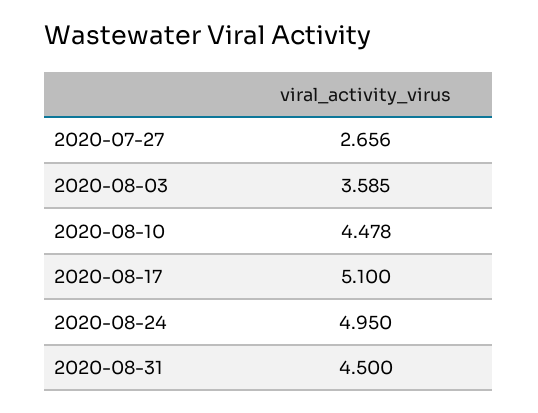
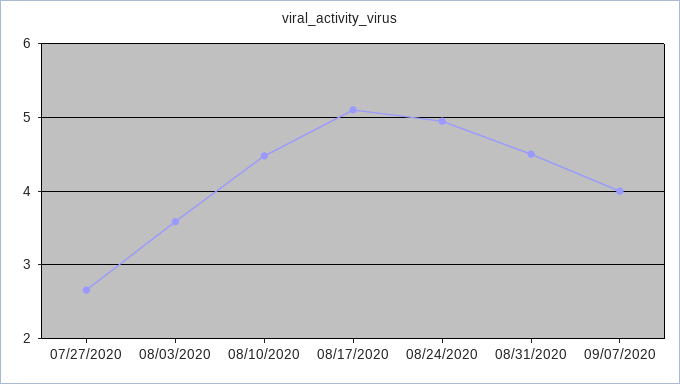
09/07/2020: none -> 4

